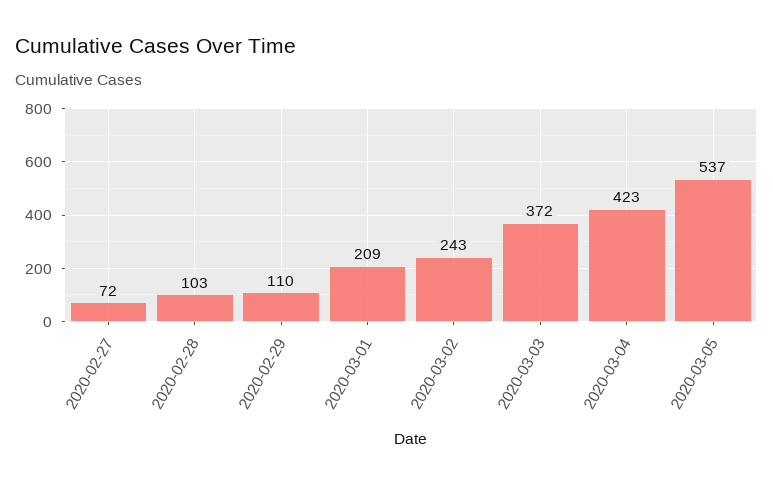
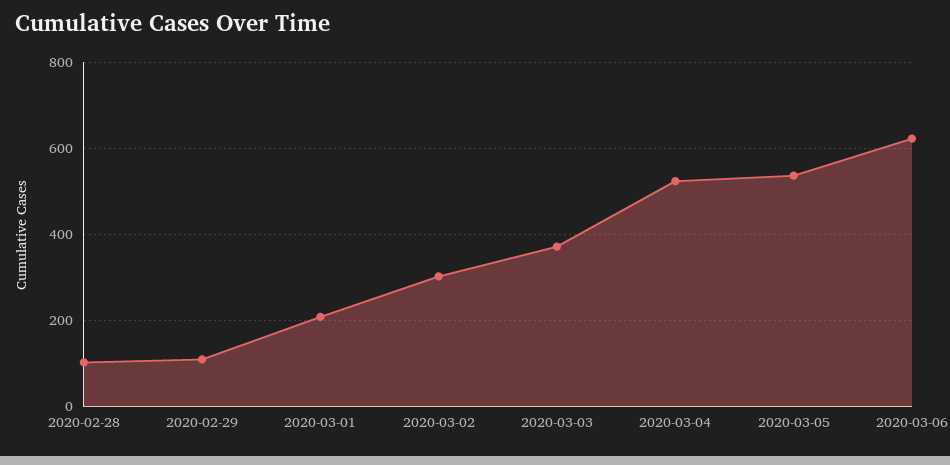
2020-02-27: 72 -> none
2020-03-02: 243 -> 300
2020-03-04: 423 -> 520
2020-03-06: none -> 620

